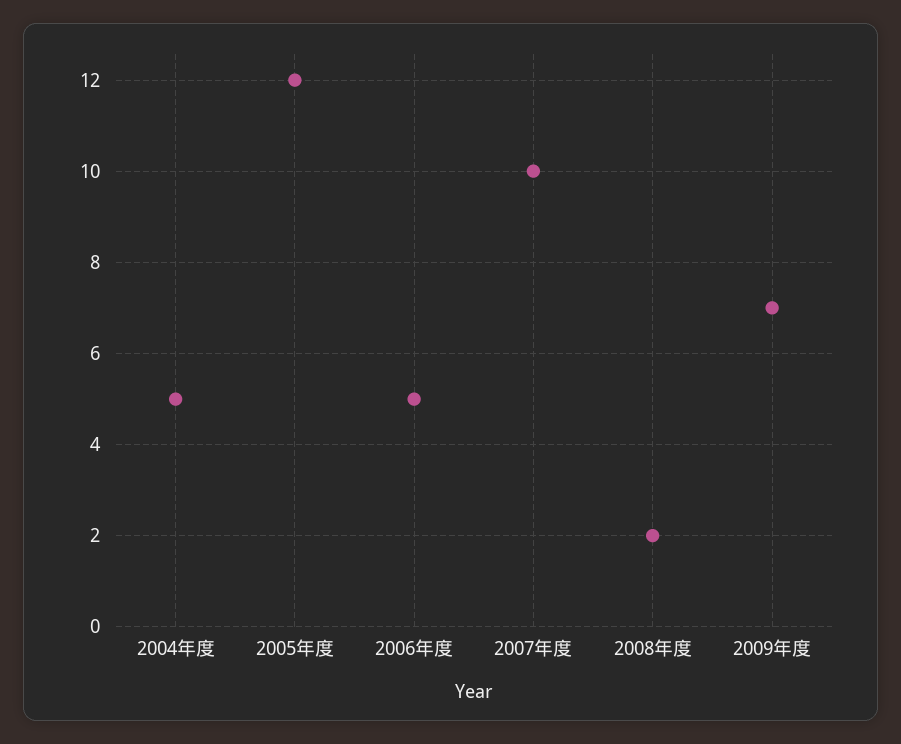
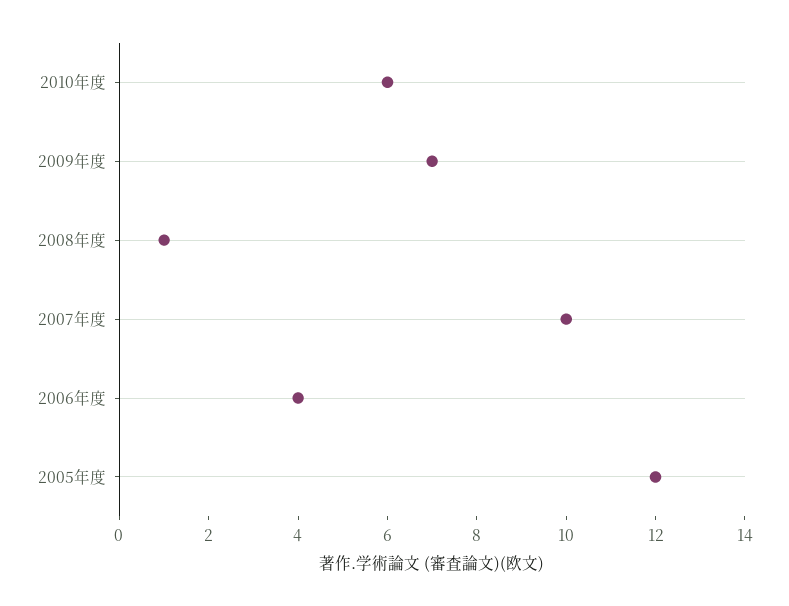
2004年度: 5 -> none
2006年度: 5 -> 4
2008年度: 2 -> 1
2010年度: none -> 6

